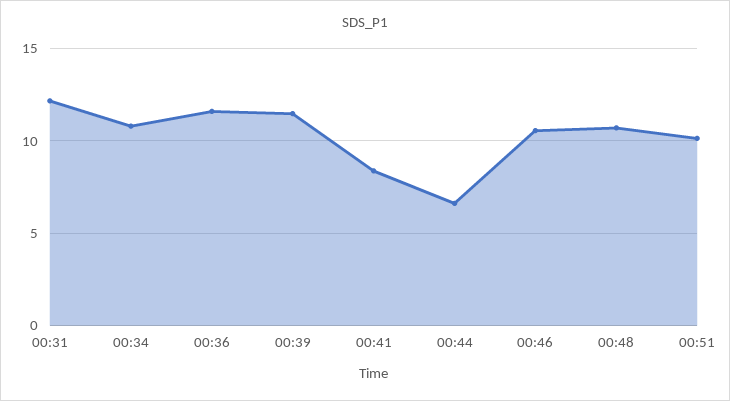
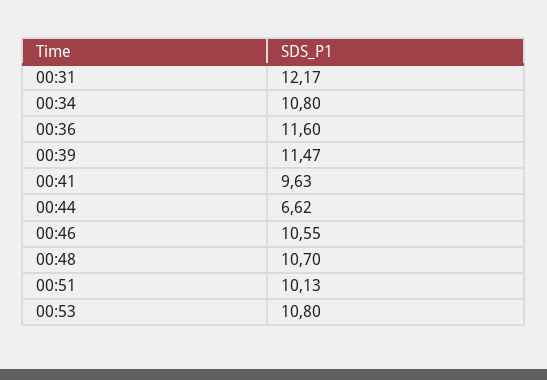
00:41: 8.5 -> 9.63
00:53: none -> 10.8

